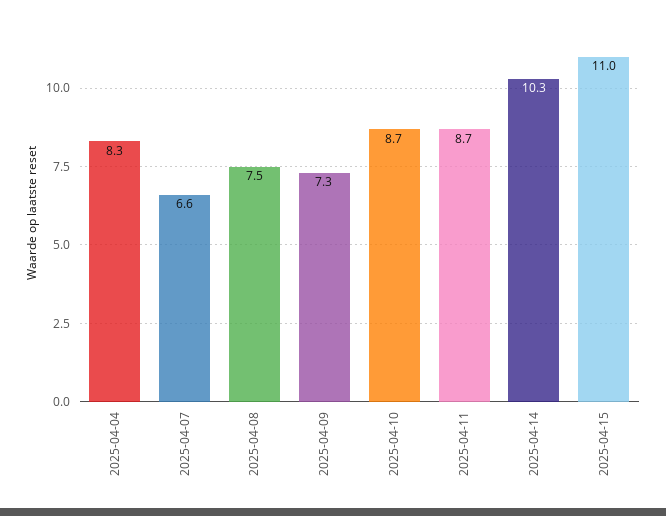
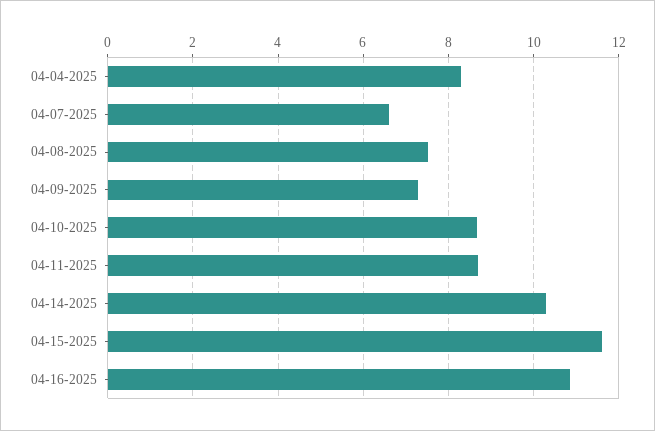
2025-04-15: 11 -> 11.6
04-16-2025: none -> 10.8

